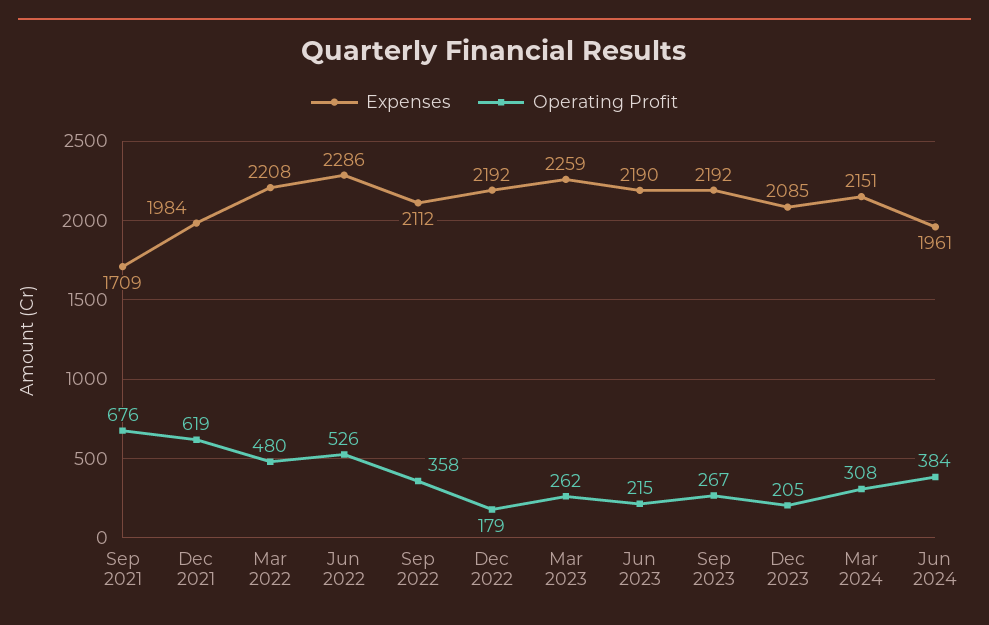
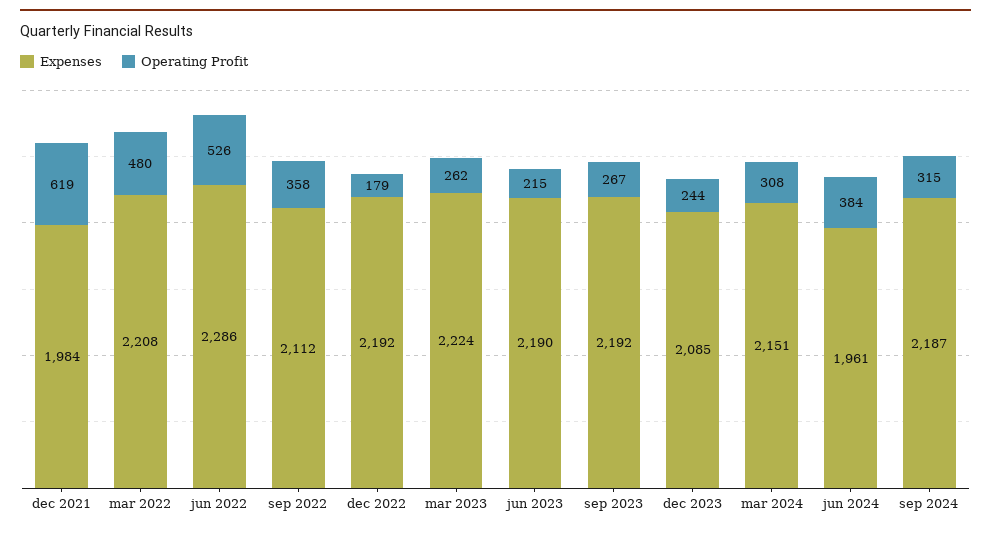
Expenses, Sep 2021: 1709 -> none
Operating Profit, Sep 2021: 676 -> none
Expenses, Mar 2023: 2259 -> 2224
Operating Profit, Dec 2023: 205 -> 244
Expenses, sep 2024: none -> 2187
Operating Profit, sep 2024: none -> 315

